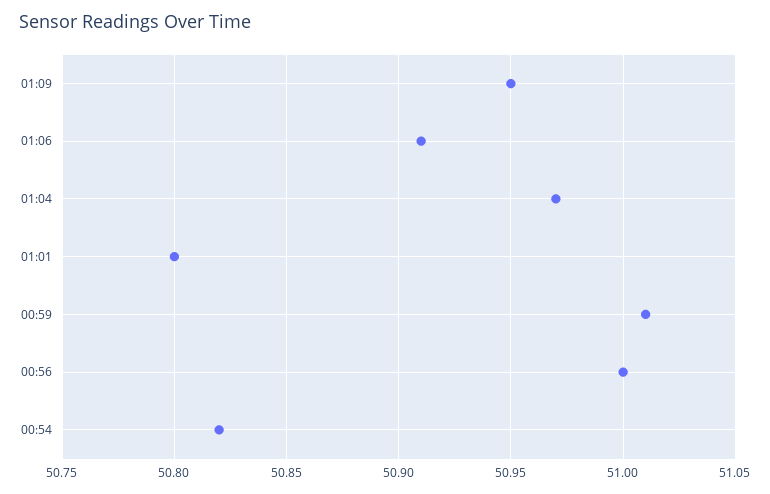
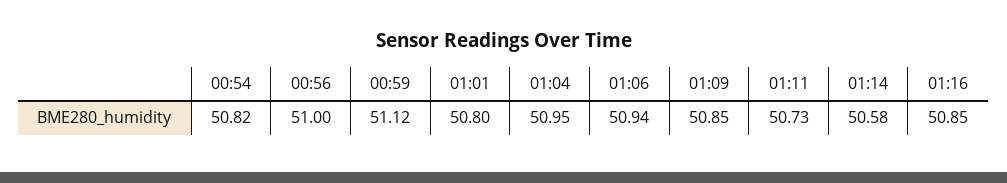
01:09: 50.95 -> 50.85
01:06: 50.91 -> 50.94
01:04: 50.97 -> 50.95
00:59: 51.01 -> 51.12
01:11: none -> 50.73
01:14: none -> 50.58
01:16: none -> 50.85

